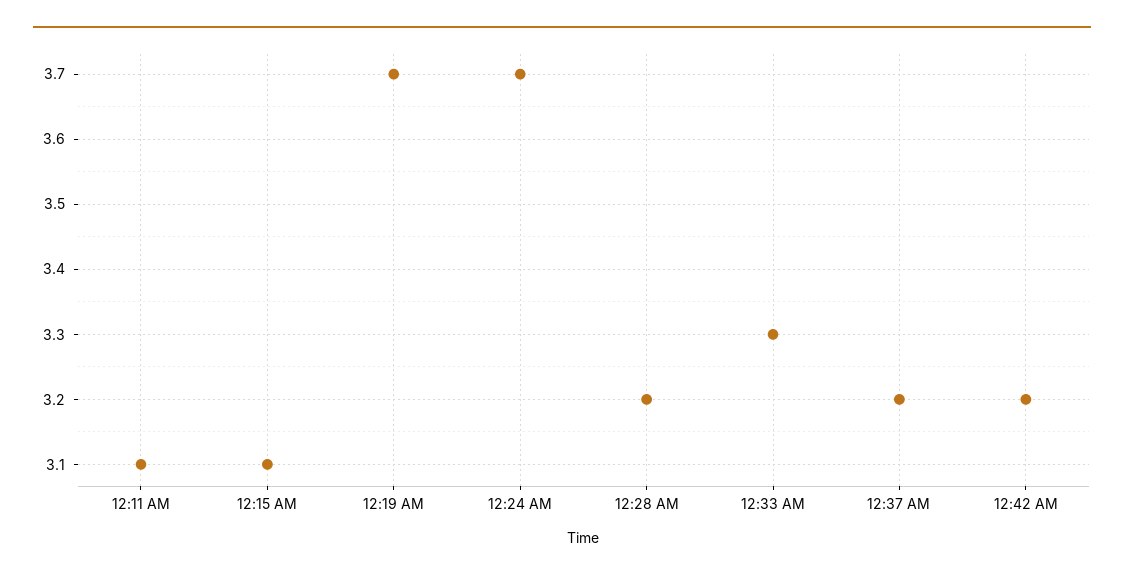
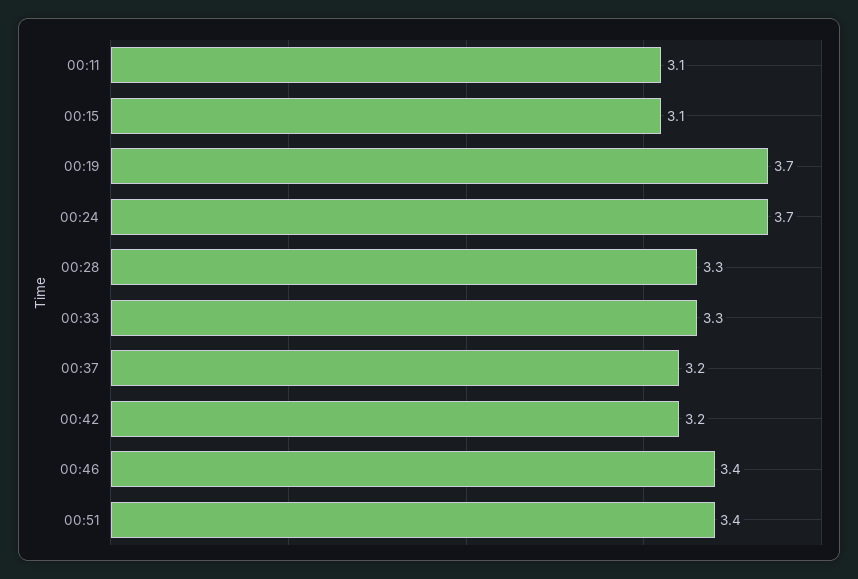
12:28 AM: 3.2 -> 3.3
00:46: none -> 3.4
00:51: none -> 3.4

